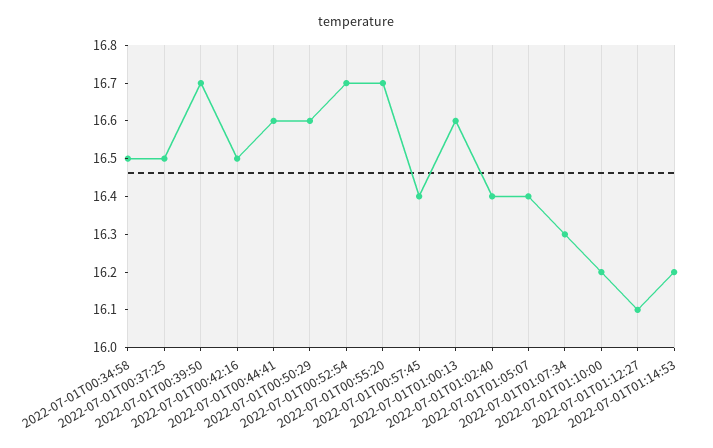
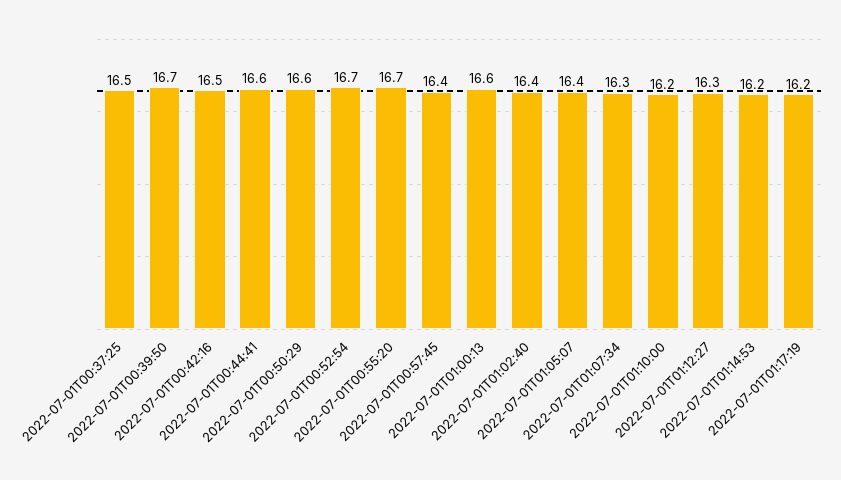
2022-07-01T00:34:58: 16.5 -> none
2022-07-01T01:12:27: 16.1 -> 16.3
2022-07-01T01:17:19: none -> 16.2

